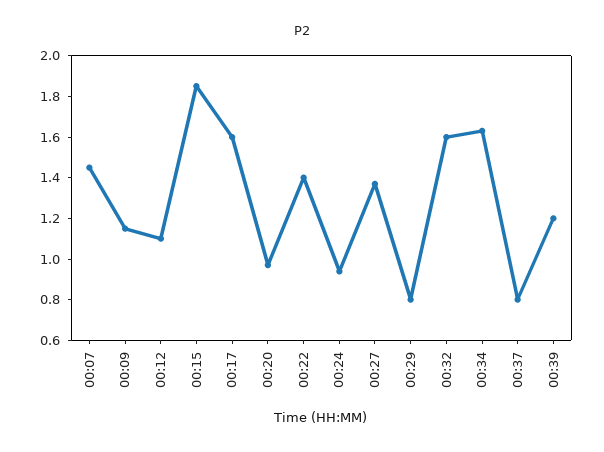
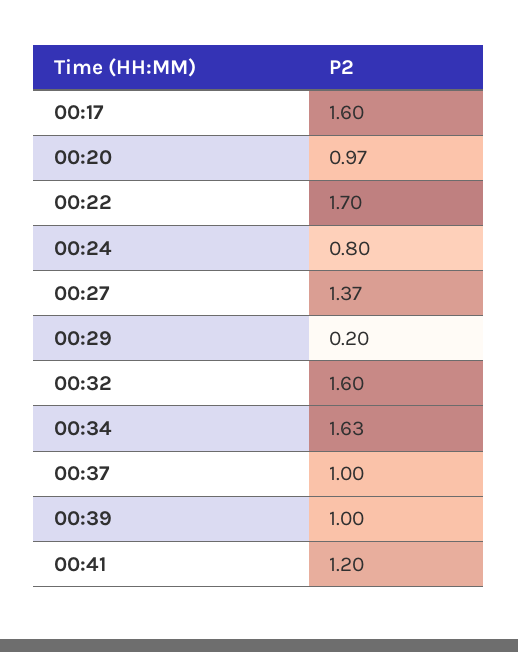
00:07: 1.45 -> none
00:09: 1.15 -> none
00:12: 1.1 -> none
00:15: 1.85 -> none
00:22: 1.4 -> 1.7
00:24: 0.95 -> 0.8
00:29: 0.8 -> 0.2
00:37: 0.8 -> 1
00:39: 1.2 -> 1
00:41: none -> 1.2

